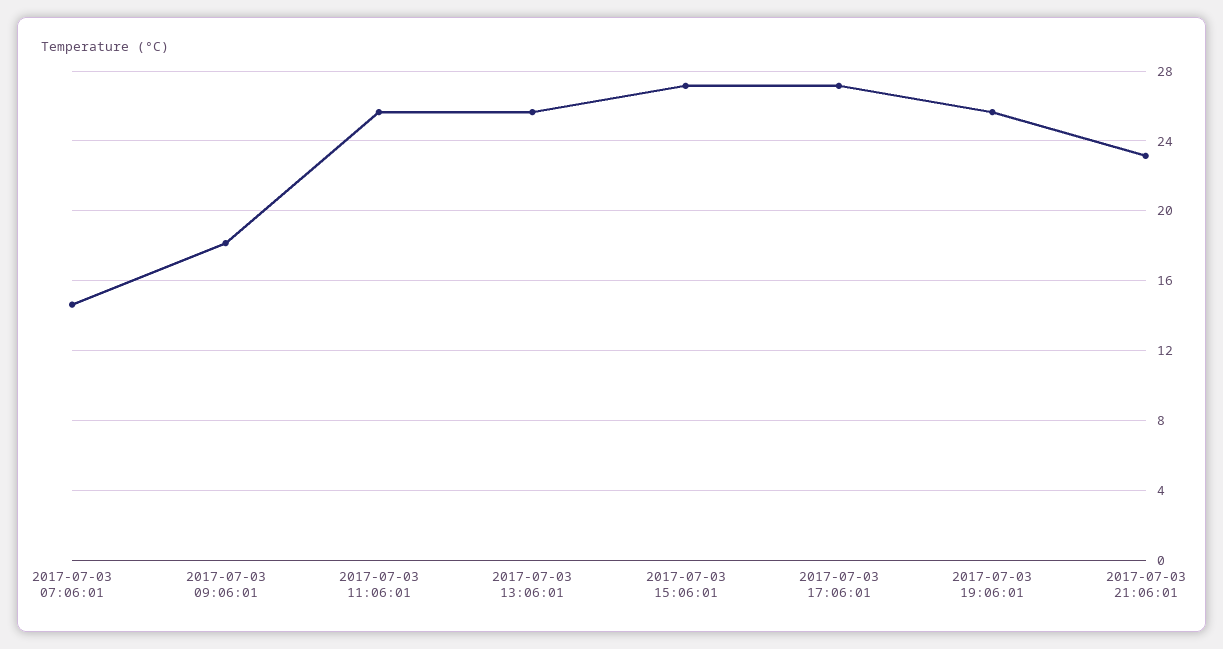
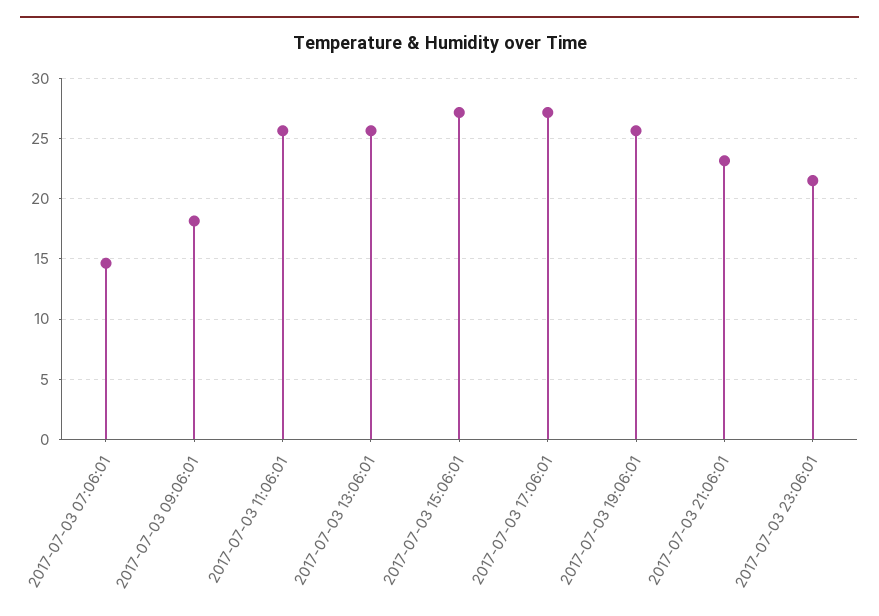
2017-07-03 23:06:01: none -> 21.5

